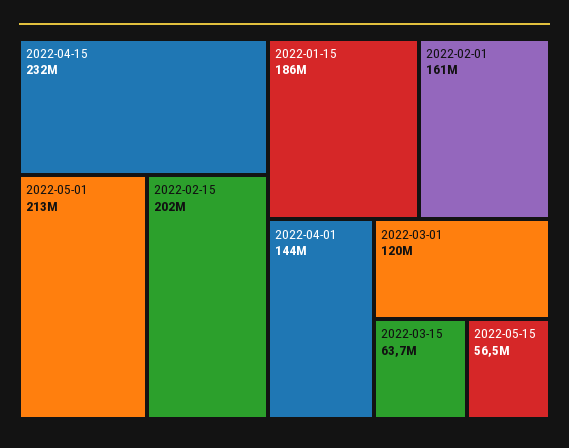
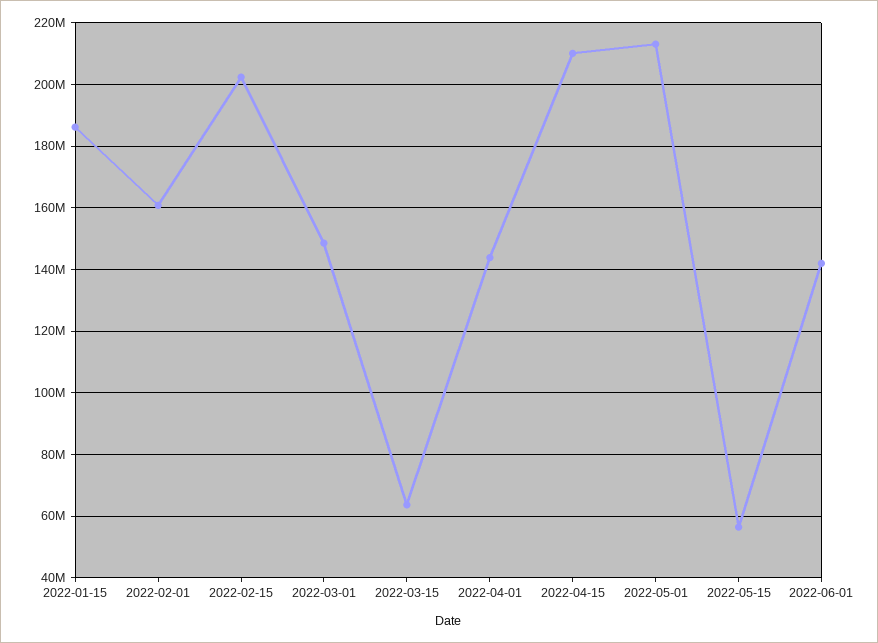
2022-04-15: 232000000 -> 210000000
2022-03-01: 120000000 -> 148000000
2022-06-01: none -> 142000000

